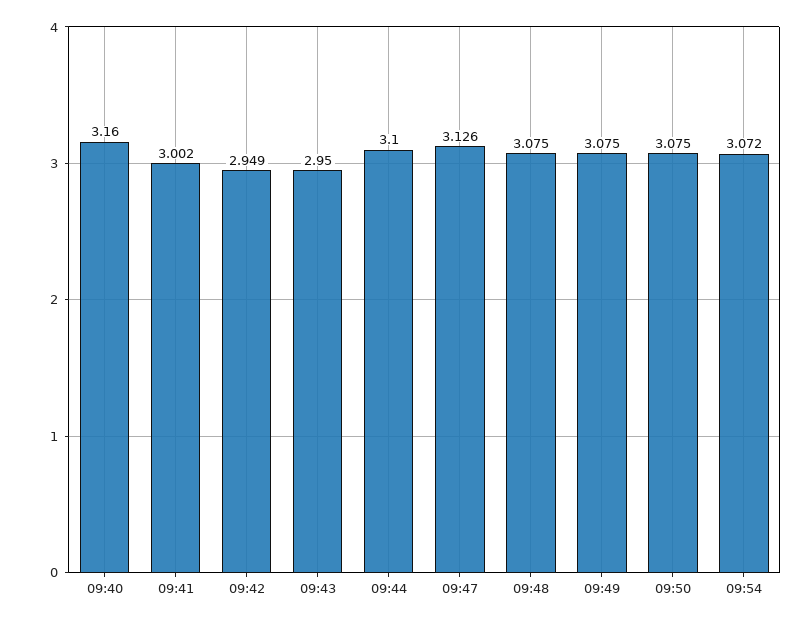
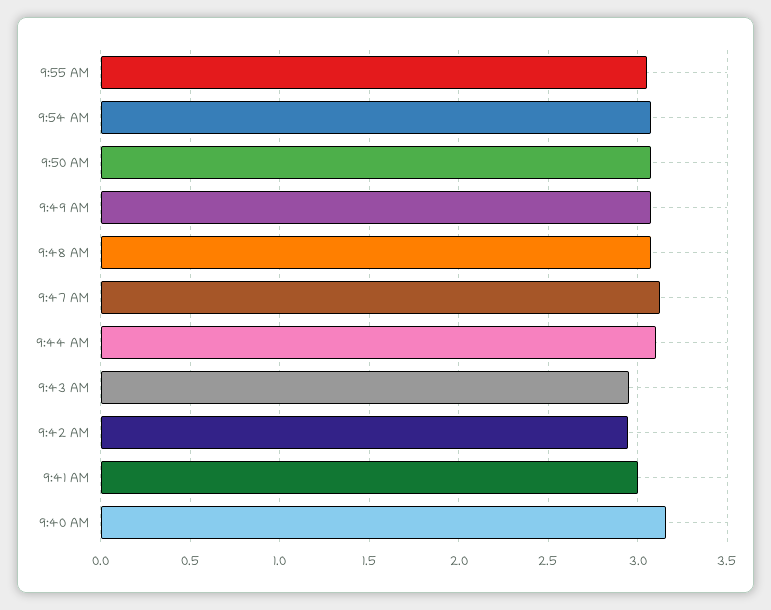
9:55 AM: none -> 3.05

